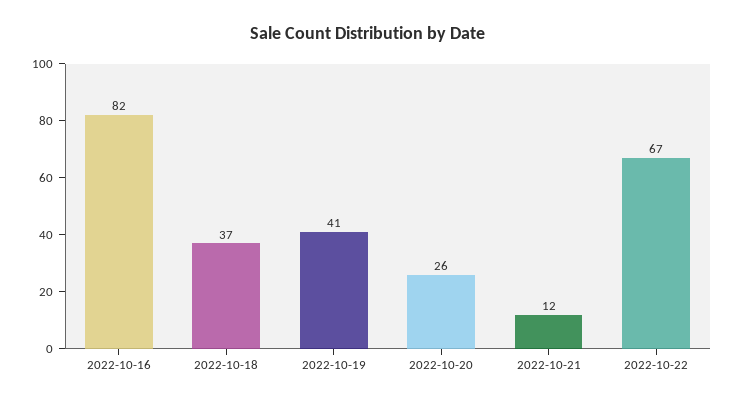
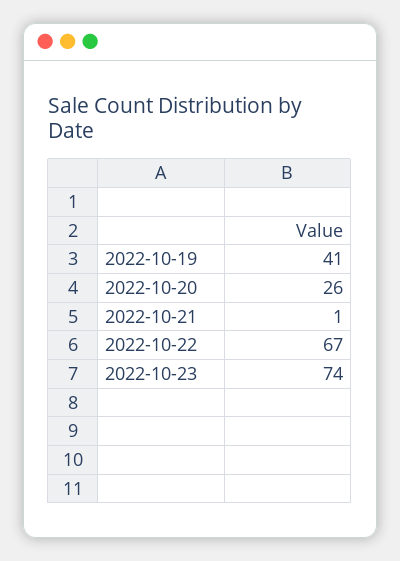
2022-10-16: 82 -> none
2022-10-18: 37 -> none
2022-10-21: 12 -> 1
2022-10-23: none -> 74

